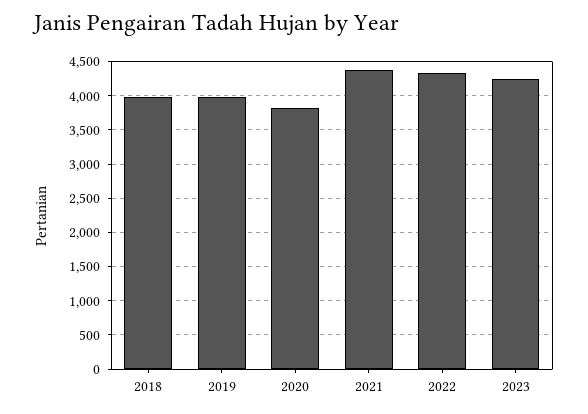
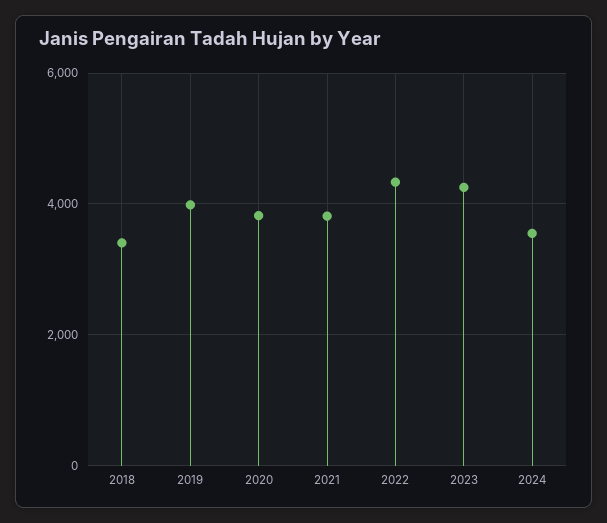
2018: 4000 -> 3400
2021: 4400 -> 3800
2024: none -> 3600

